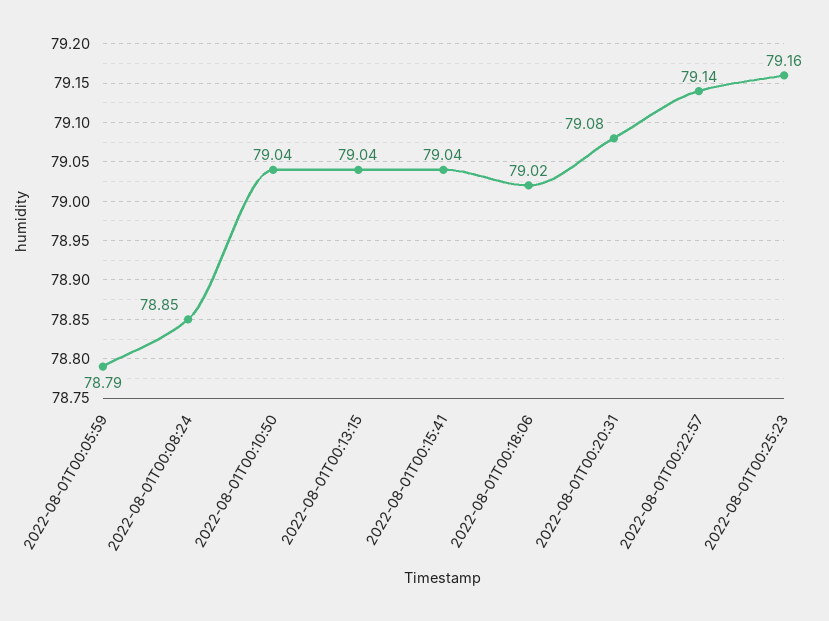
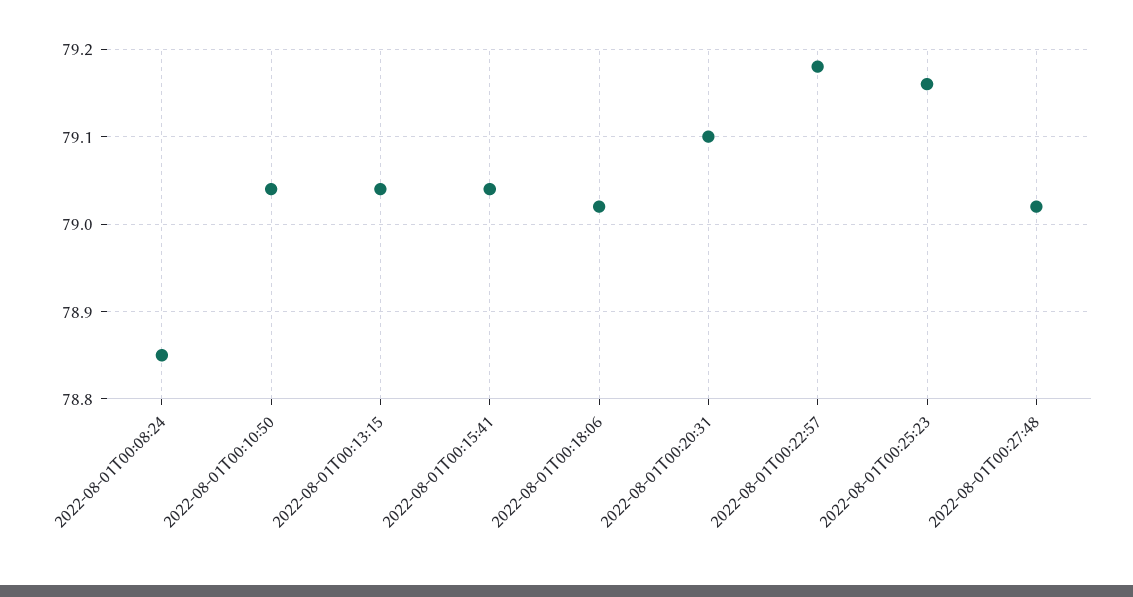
2022-08-01T00:05:59: 78.79 -> none
2022-08-01T00:20:31: 79.08 -> 79.1
2022-08-01T00:22:57: 79.14 -> 79.18
2022-08-01T00:27:48: none -> 79.02

